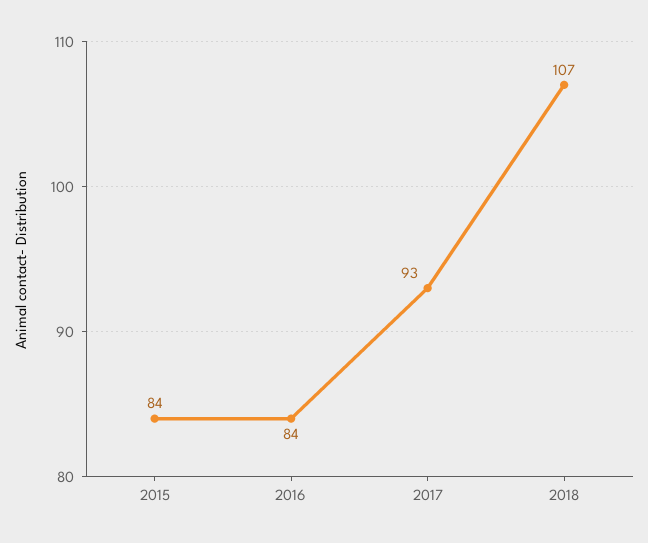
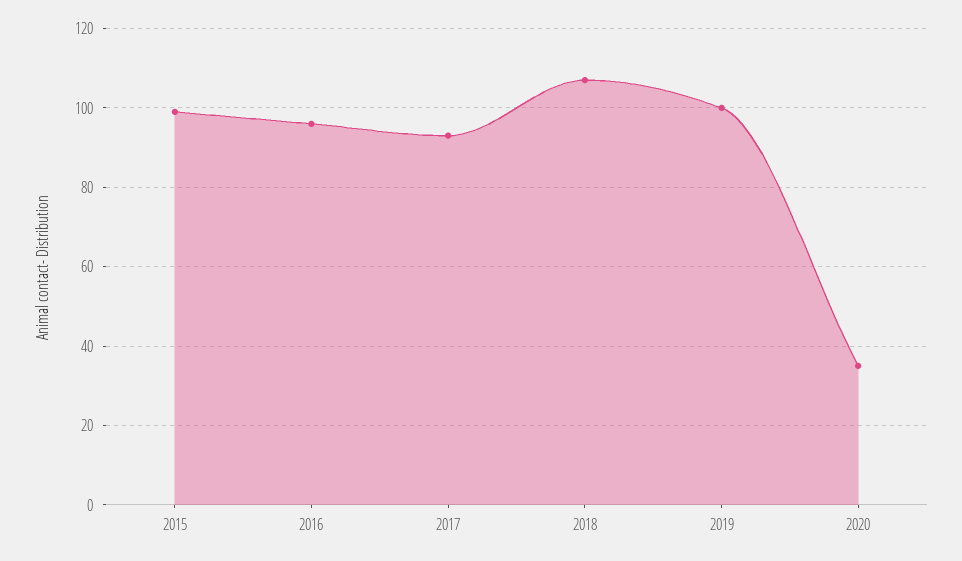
2015: 84 -> 100
2016: 84 -> 95
2019: none -> 100
2020: none -> 35

